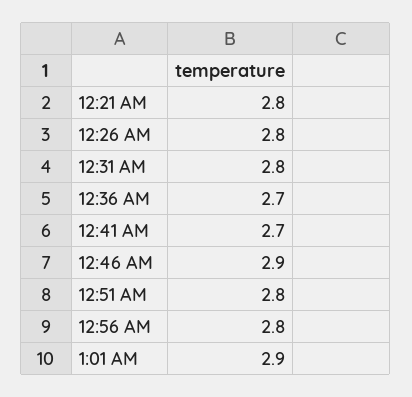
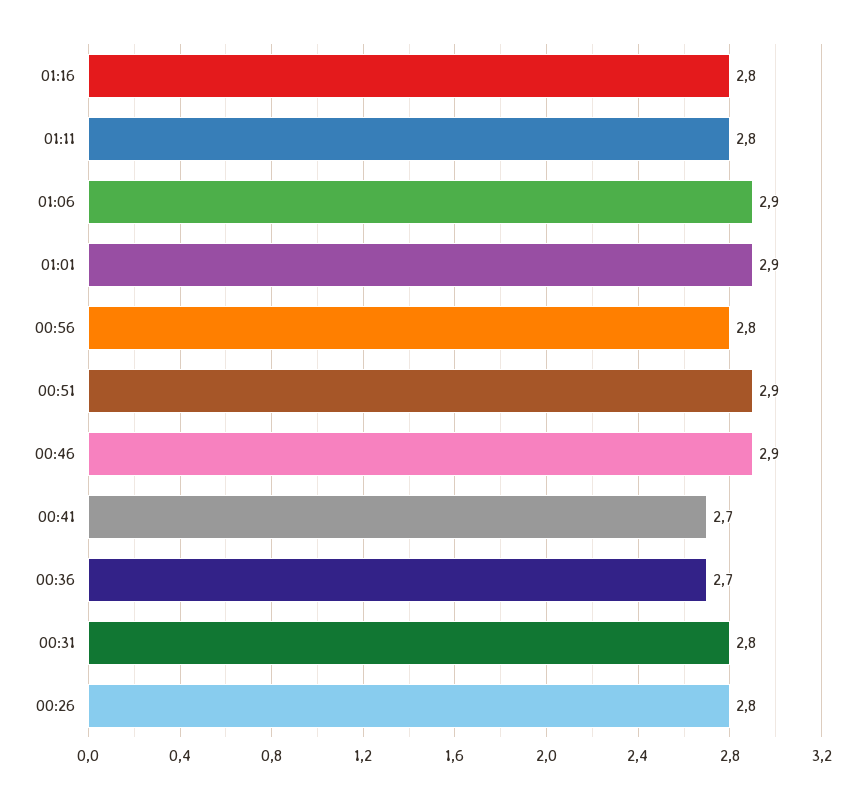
12:21 AM: 2.8 -> none
12:51 AM: 2.8 -> 2.9
01:16: none -> 2.8
01:11: none -> 2.8
01:06: none -> 2.9

